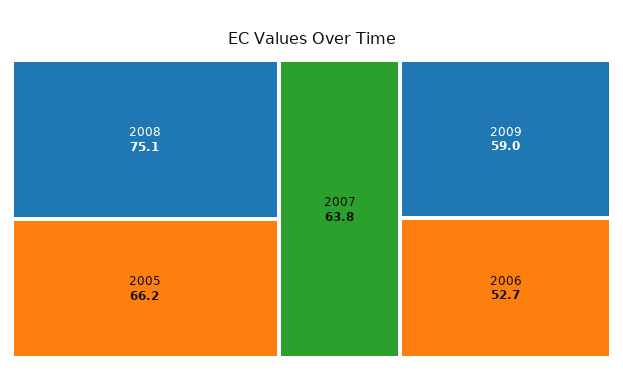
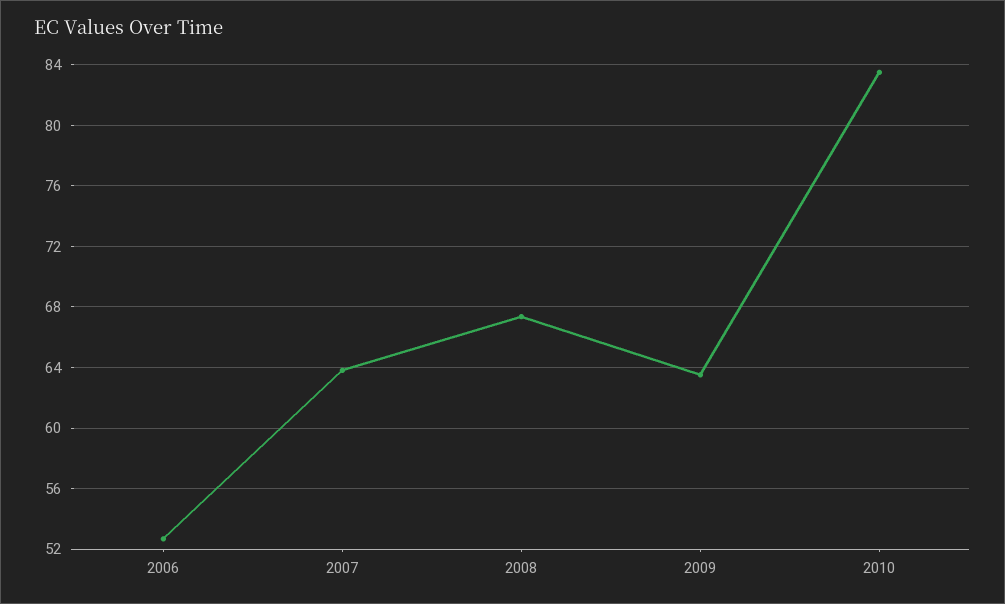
2008: 75.1 -> 67.5
2005: 66.2 -> none
2009: 59 -> 63.5
2010: none -> 83.5

